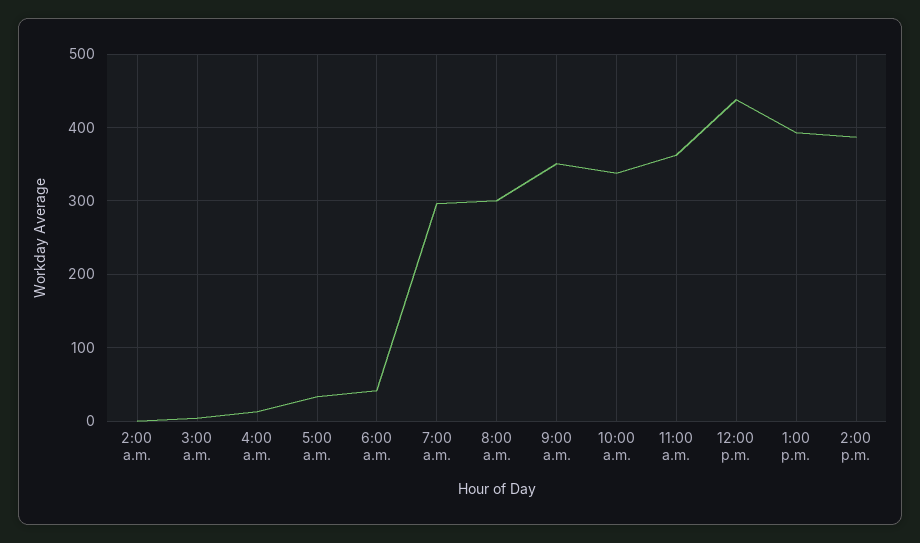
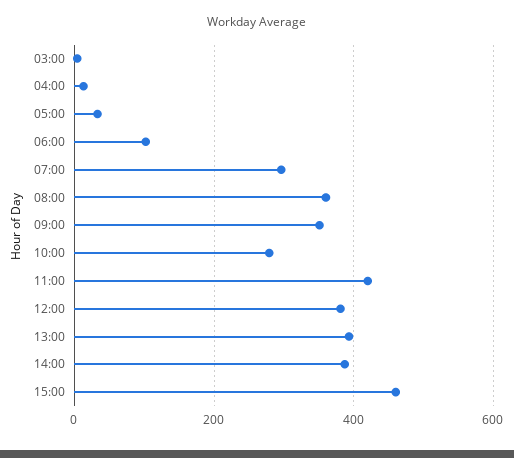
2:00 a.m.: 0 -> none
6:00 a.m.: 40 -> 100
8:00 a.m.: 300 -> 360
10:00 a.m.: 340 -> 280
11:00 a.m.: 360 -> 420
12:00 p.m.: 440 -> 380
15:00: none -> 460

